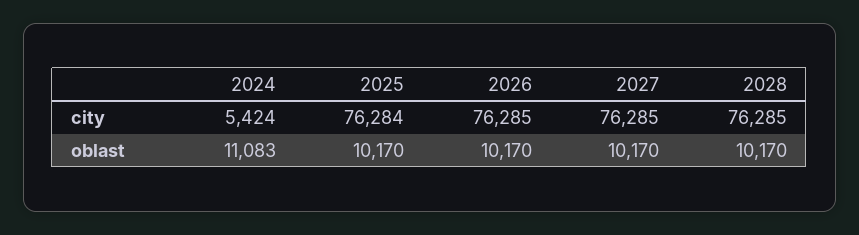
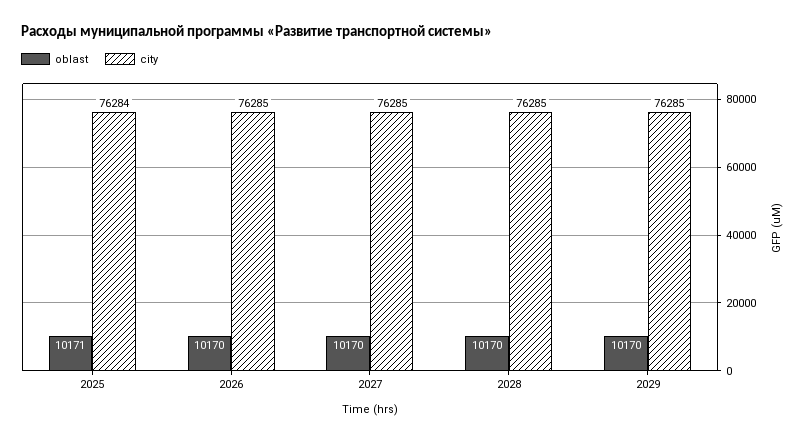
city, 2024: 5424 -> none
oblast, 2024: 11083 -> none
oblast, 2025: 10170 -> 10171
oblast, 2029: none -> 10170
city, 2029: none -> 76285

